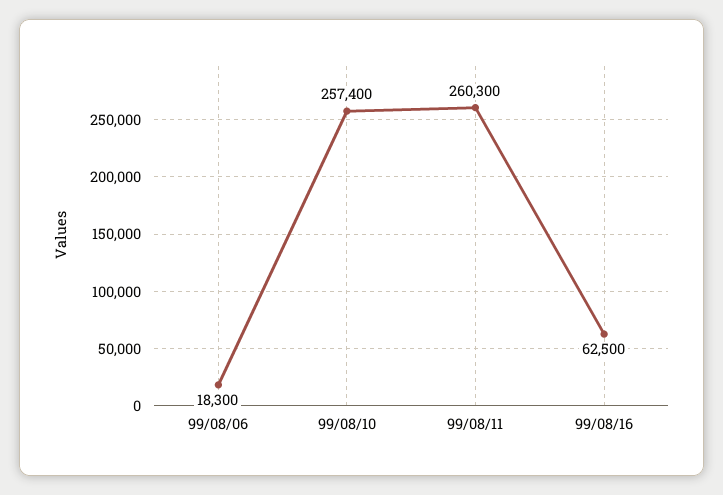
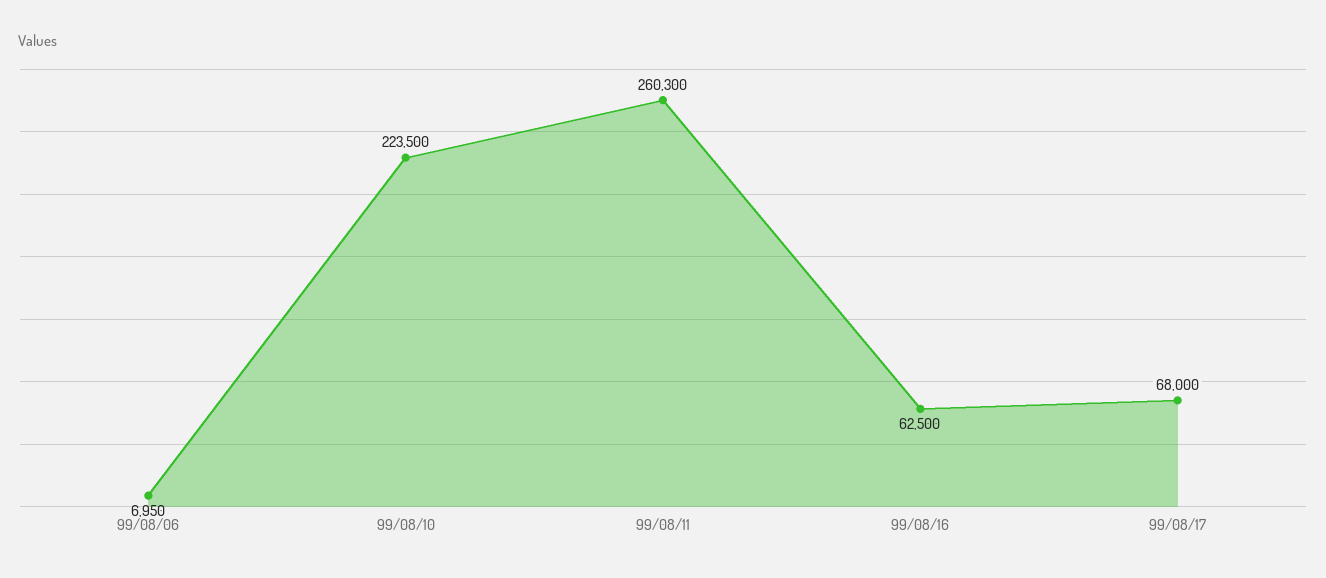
99/08/06: 18300 -> 6950
99/08/10: 257400 -> 223500
99/08/17: none -> 68000

